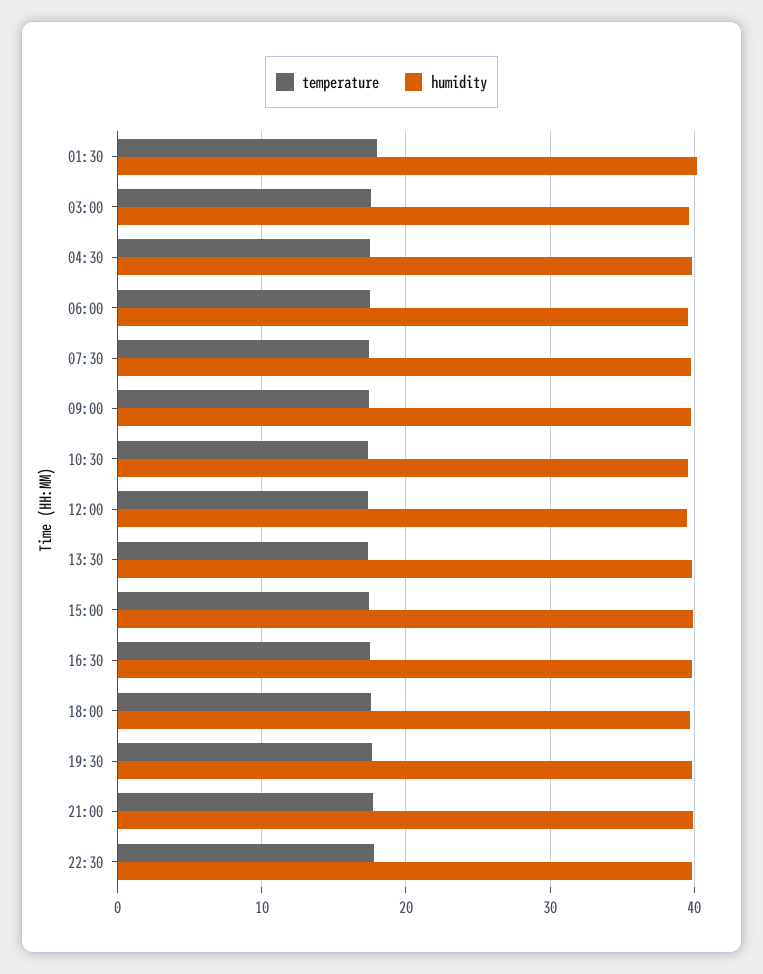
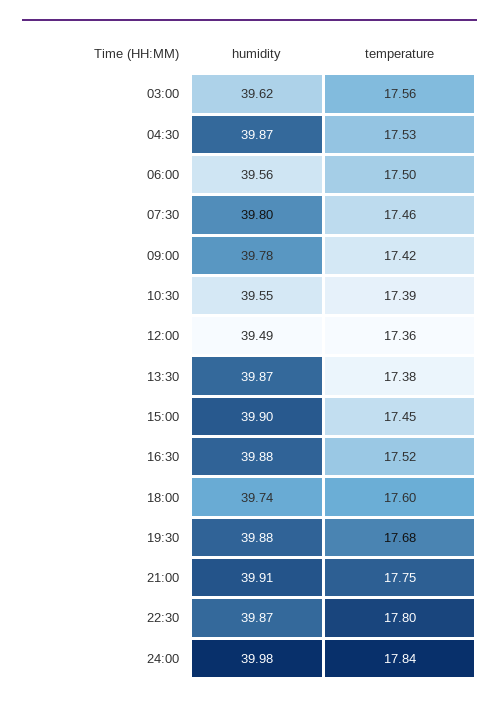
temperature, 01:30: 18 -> none
humidity, 01:30: 40 -> none
humidity, 24:00: none -> 39.98
temperature, 24:00: none -> 17.84

